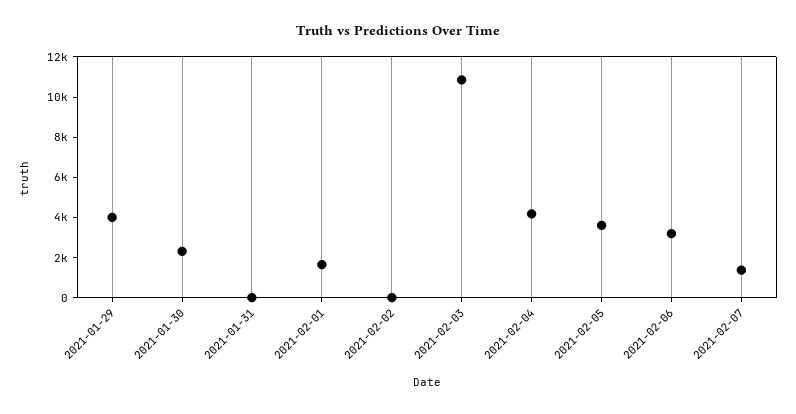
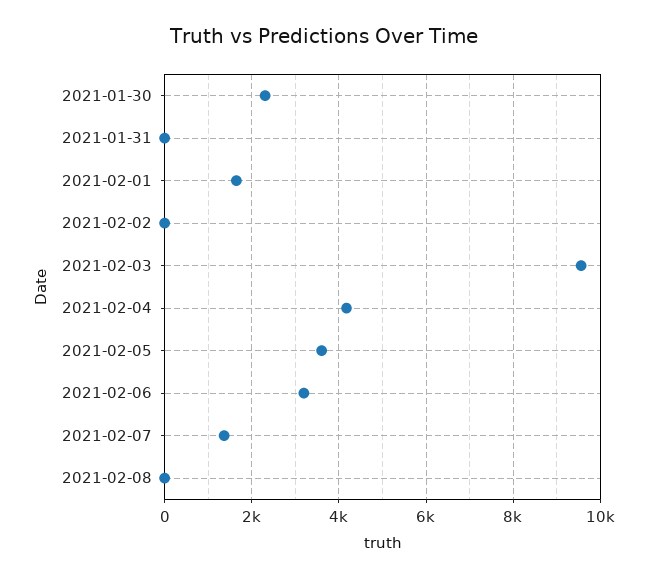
2021-01-29: 4000 -> none
2021-02-03: 11000 -> 9600
2021-02-08: none -> 0

